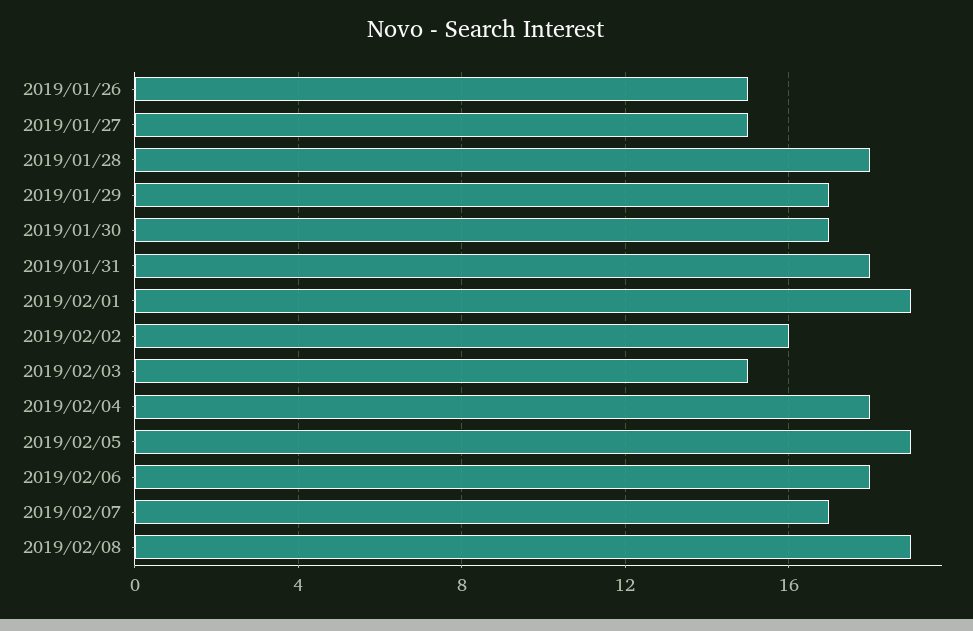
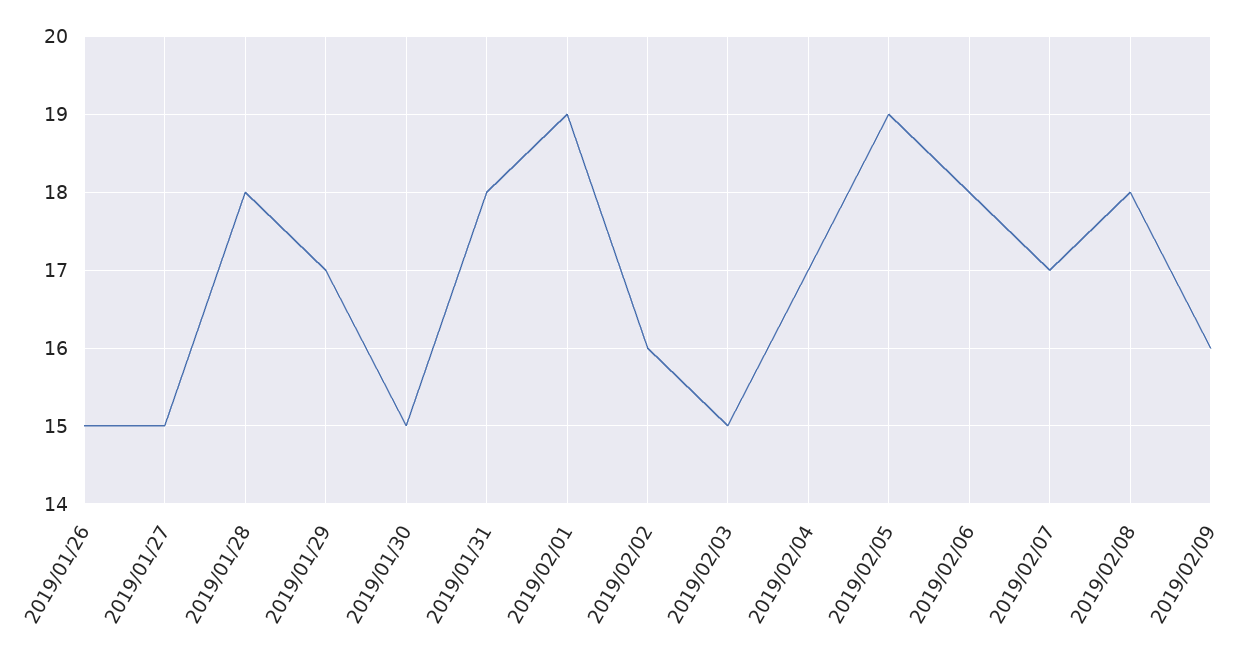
2019/01/30: 17 -> 15
2019/02/04: 18 -> 17
2019/02/08: 19 -> 18
2019/02/09: none -> 16

